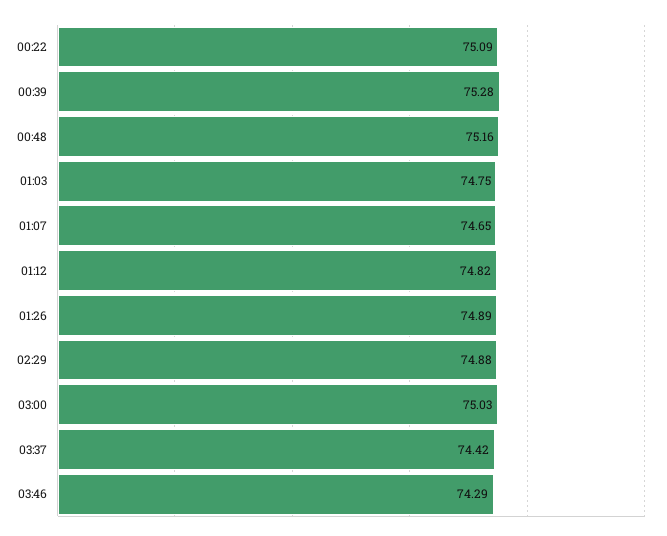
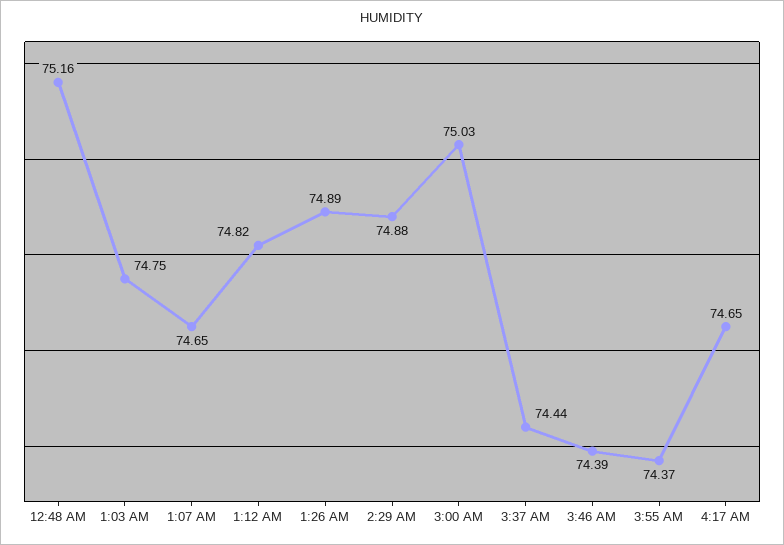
00:22: 75.09 -> none
00:39: 75.28 -> none
03:37: 74.42 -> 74.44
03:46: 74.29 -> 74.39
3:55 AM: none -> 74.37
4:17 AM: none -> 74.65

